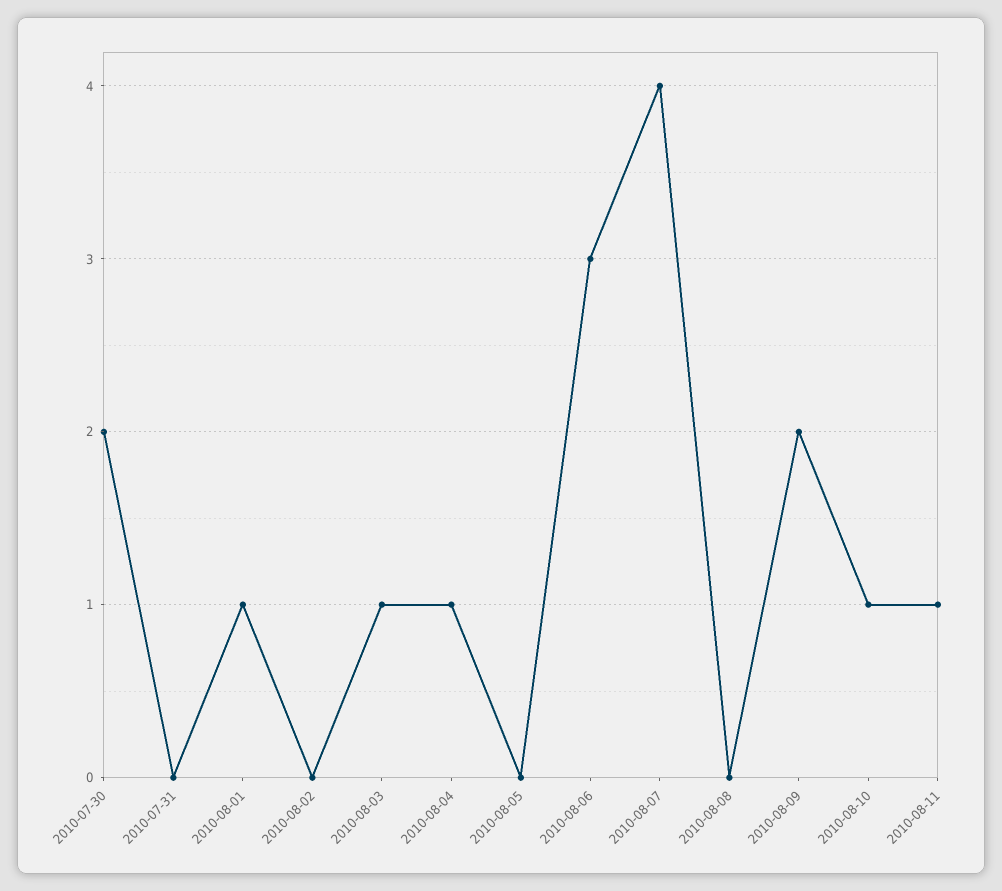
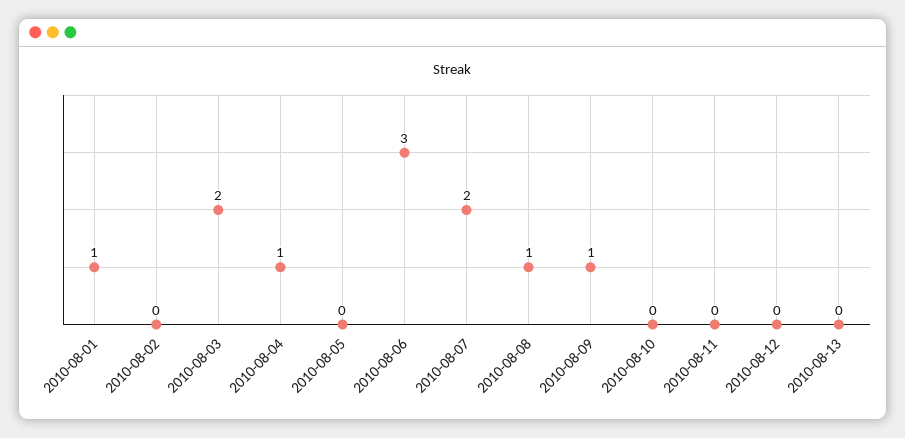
2010-07-30: 2 -> none
2010-07-31: 0 -> none
2010-08-03: 1 -> 2
2010-08-07: 4 -> 2
2010-08-08: 0 -> 1
2010-08-09: 2 -> 1
2010-08-10: 1 -> 0
2010-08-11: 1 -> 0
2010-08-12: none -> 0
2010-08-13: none -> 0

